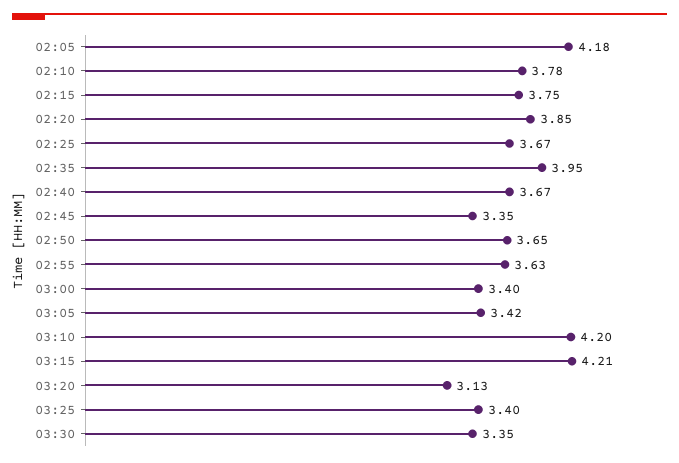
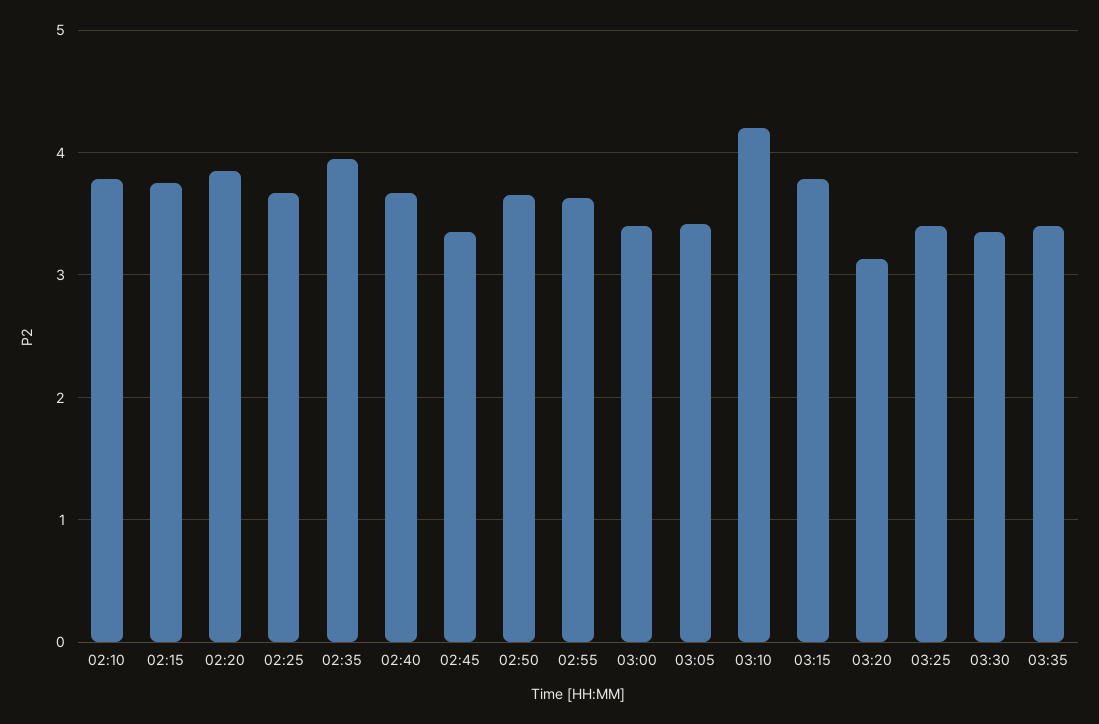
02:05: 4.18 -> none
03:15: 4.21 -> 3.8
03:35: none -> 3.4

